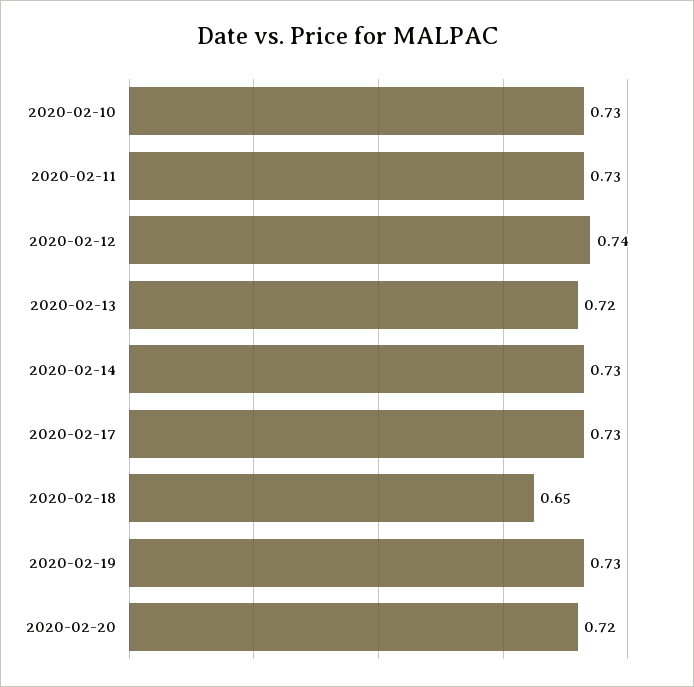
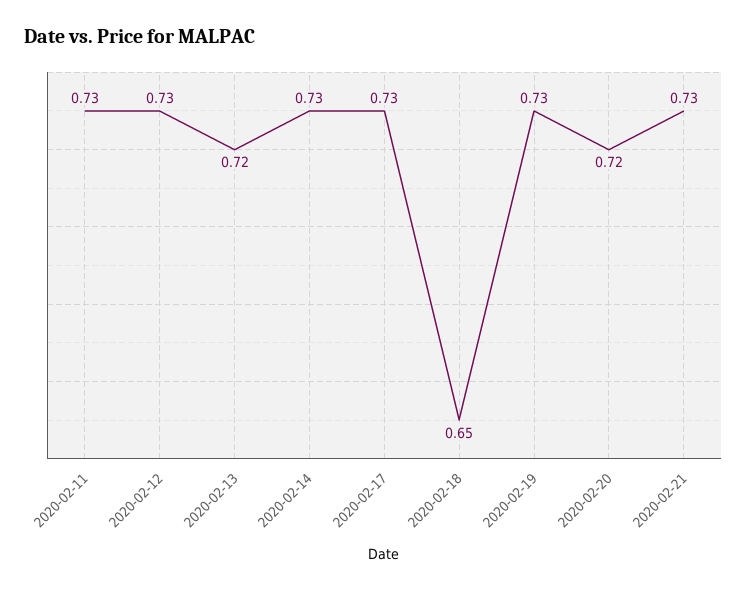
2020-02-10: 0.73 -> none
2020-02-12: 0.74 -> 0.73
2020-02-21: none -> 0.73

